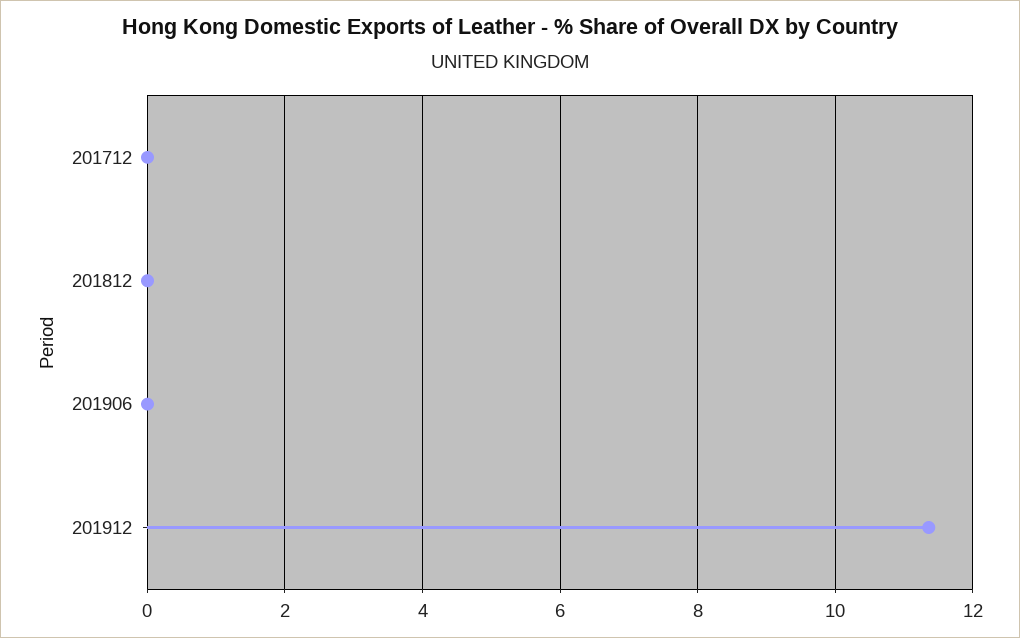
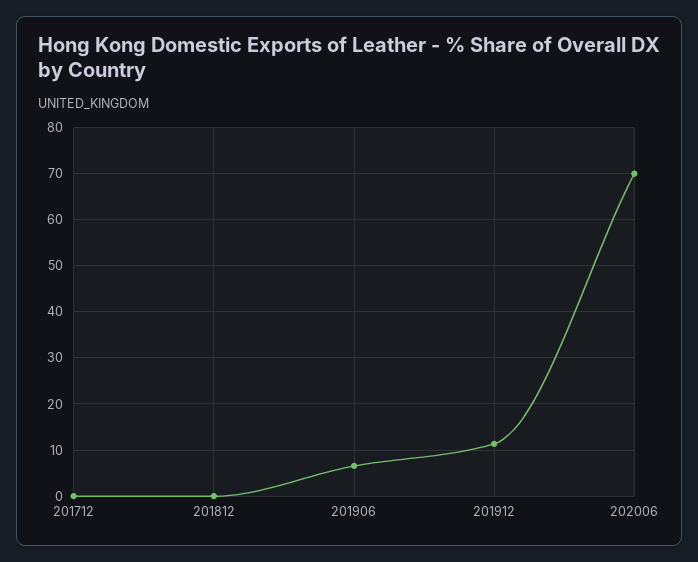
201906: 0 -> 6
202006: none -> 70

